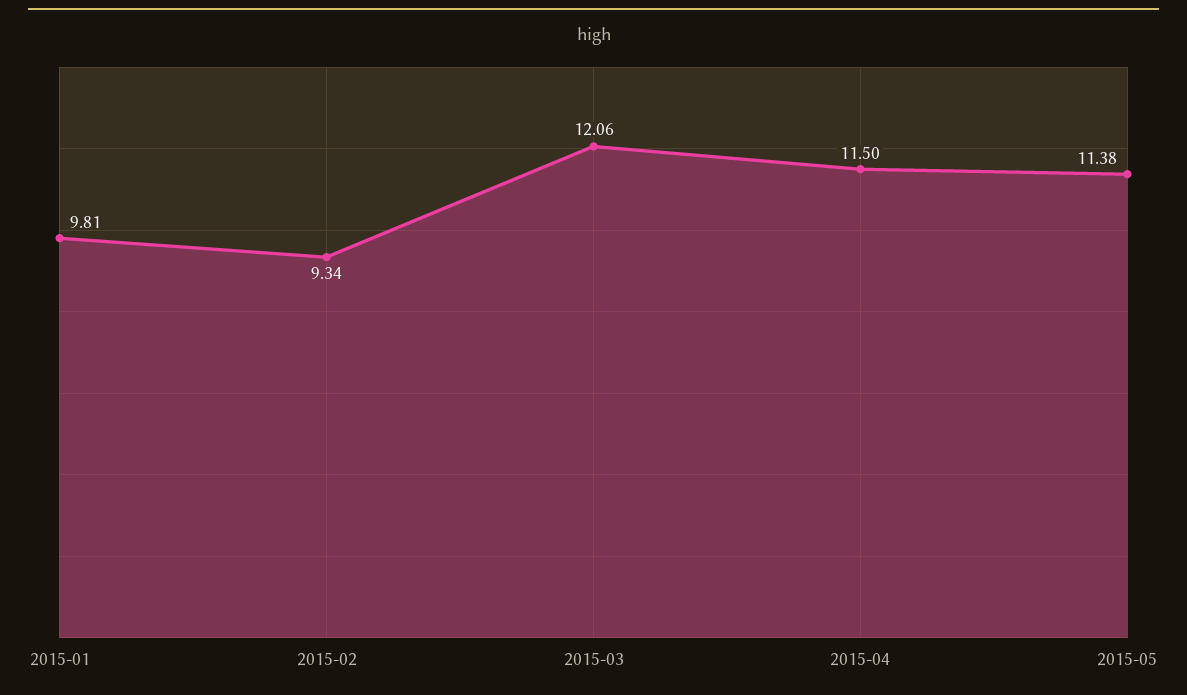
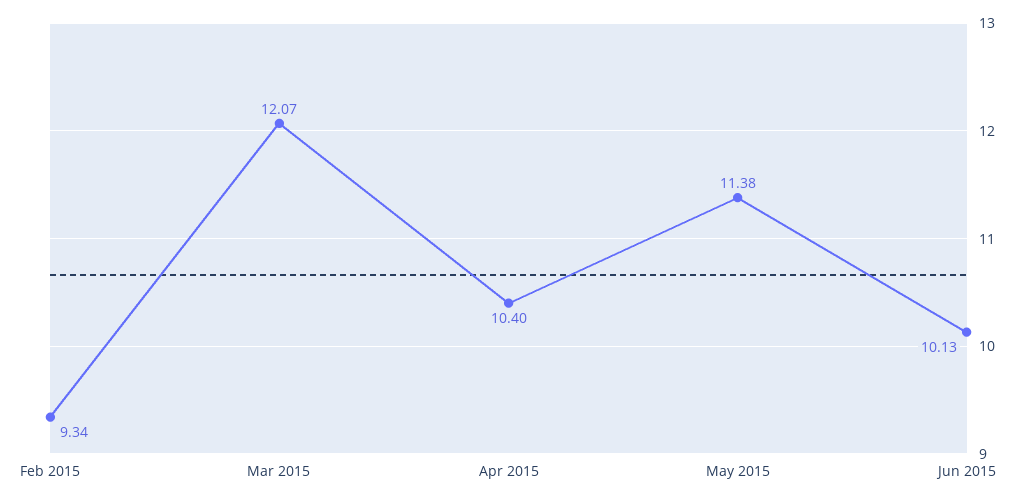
2015-01: 9.81 -> none
2015-03: 12.06 -> 12.07
2015-04: 11.5 -> 10.4
Jun 2015: none -> 10.13

